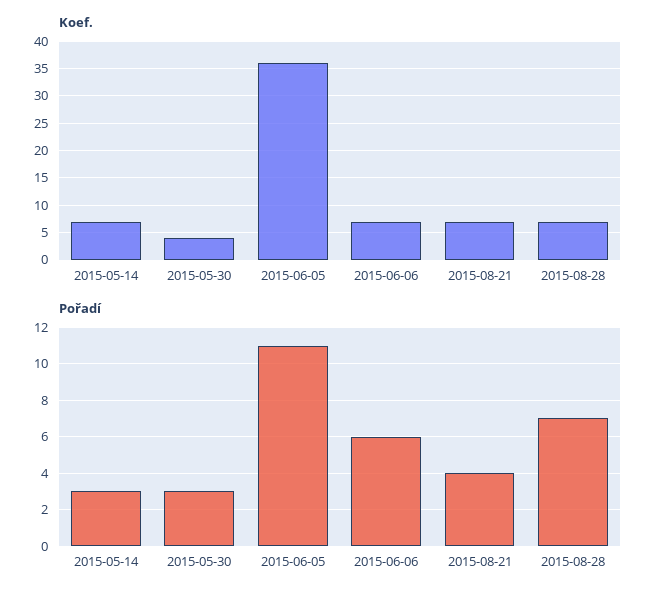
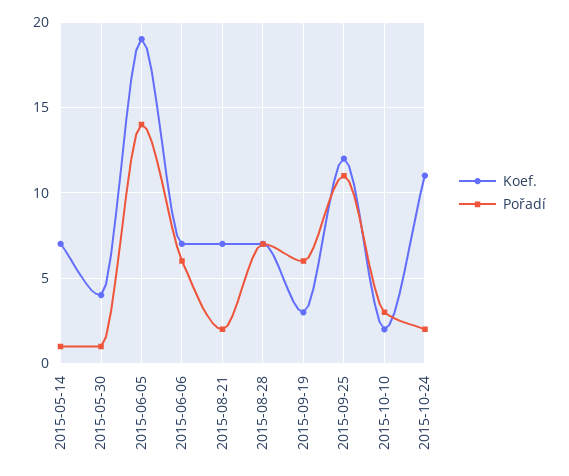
Koef., 2015-06-05: 35 -> 19
Pořadí, 2015-05-14: 3 -> 1
Pořadí, 2015-05-30: 3 -> 1
Pořadí, 2015-06-05: 11 -> 14
Pořadí, 2015-08-21: 4 -> 2
Koef., 2015-09-19: none -> 3
Pořadí, 2015-09-19: none -> 6
Koef., 2015-09-25: none -> 12
Pořadí, 2015-09-25: none -> 11
Koef., 2015-10-10: none -> 2
Pořadí, 2015-10-10: none -> 3
Koef., 2015-10-24: none -> 11
Pořadí, 2015-10-24: none -> 2

